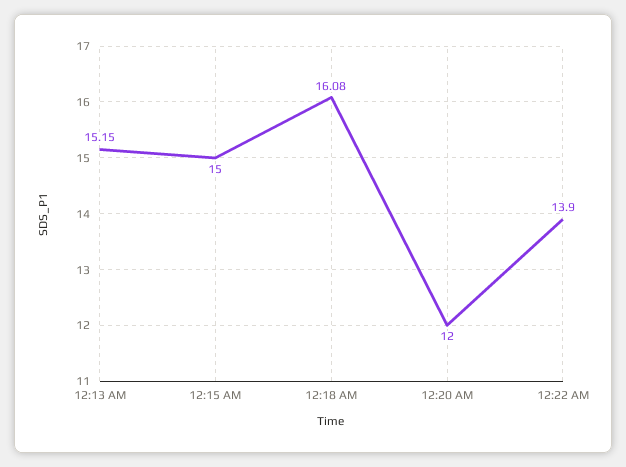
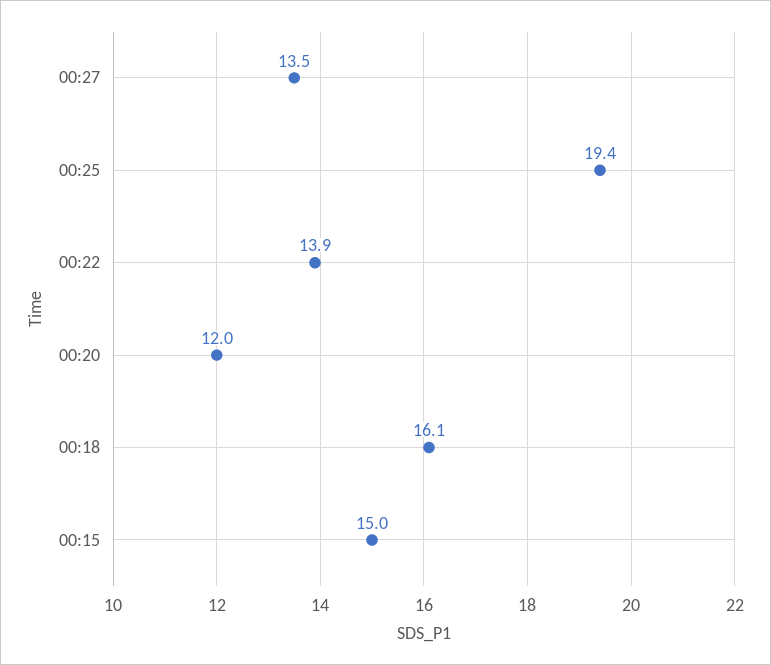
12:13 AM: 15.15 -> none
00:27: none -> 13.5
00:25: none -> 19.4

